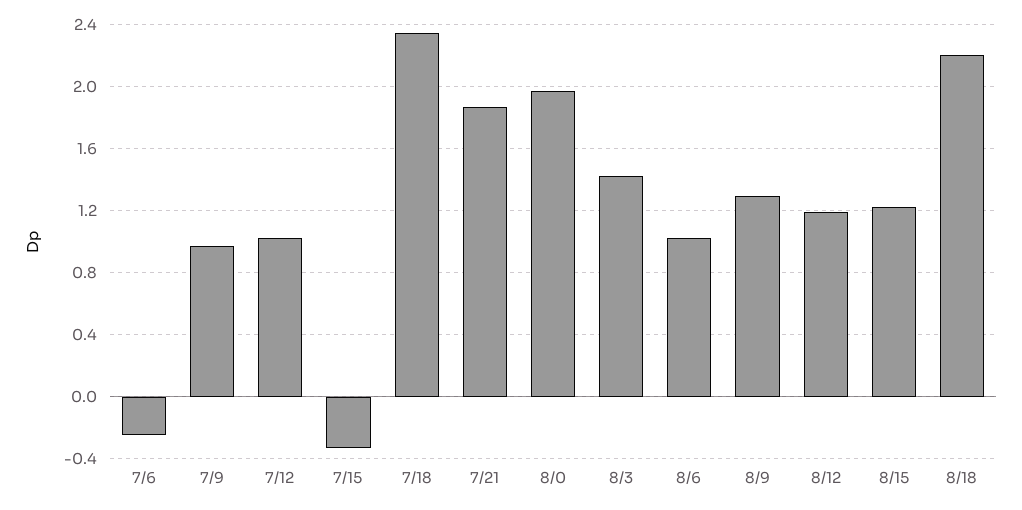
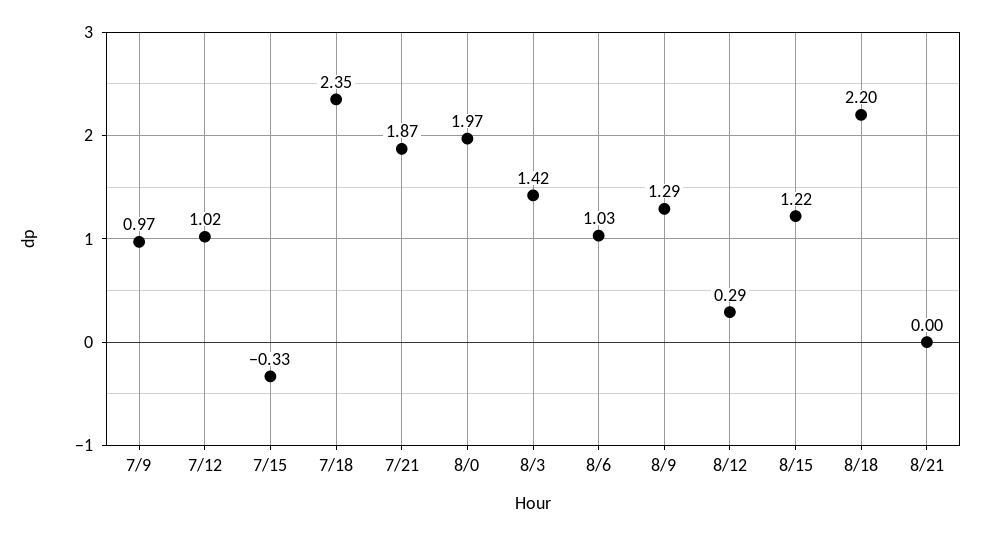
7/6: -0.25 -> none
8/12: 1.2 -> 0.29
8/21: none -> 0

